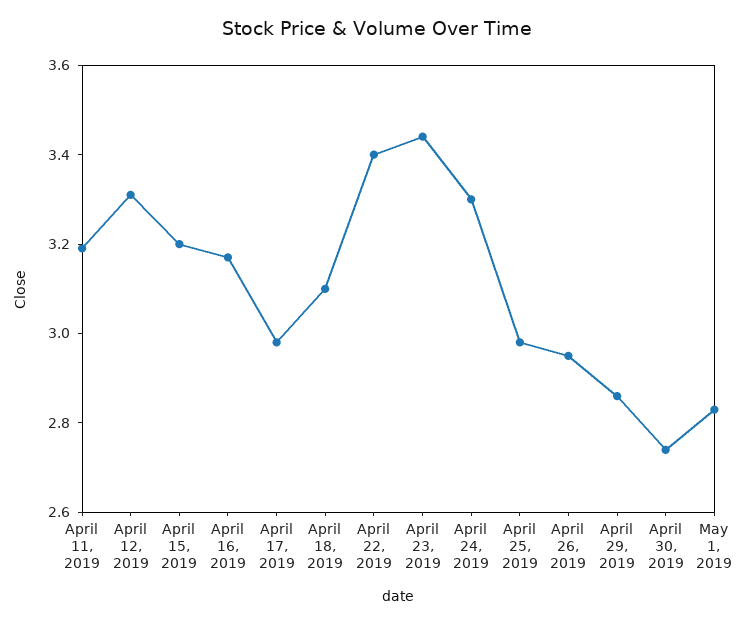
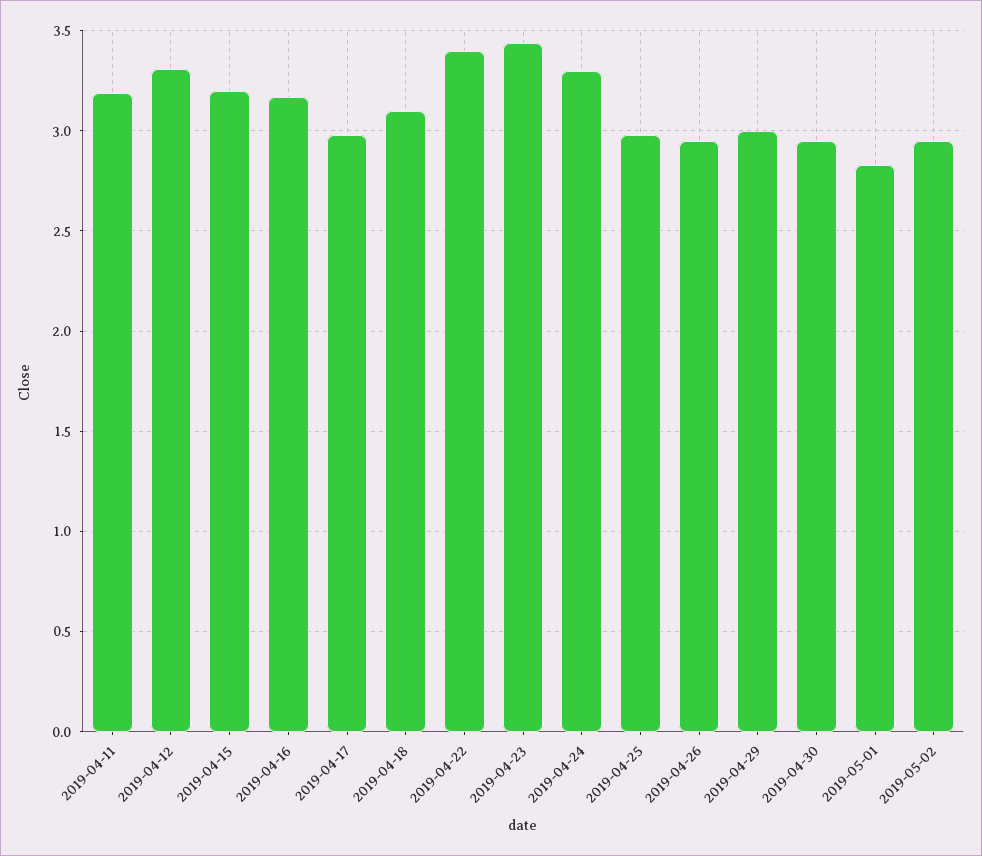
April 29, 2019: 2.85 -> 3
April 30, 2019: 2.75 -> 2.95
2019-05-02: none -> 2.95

